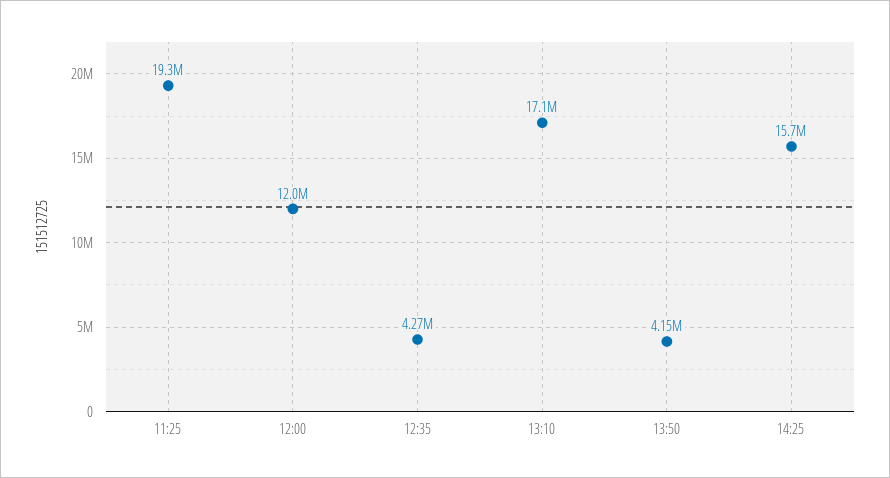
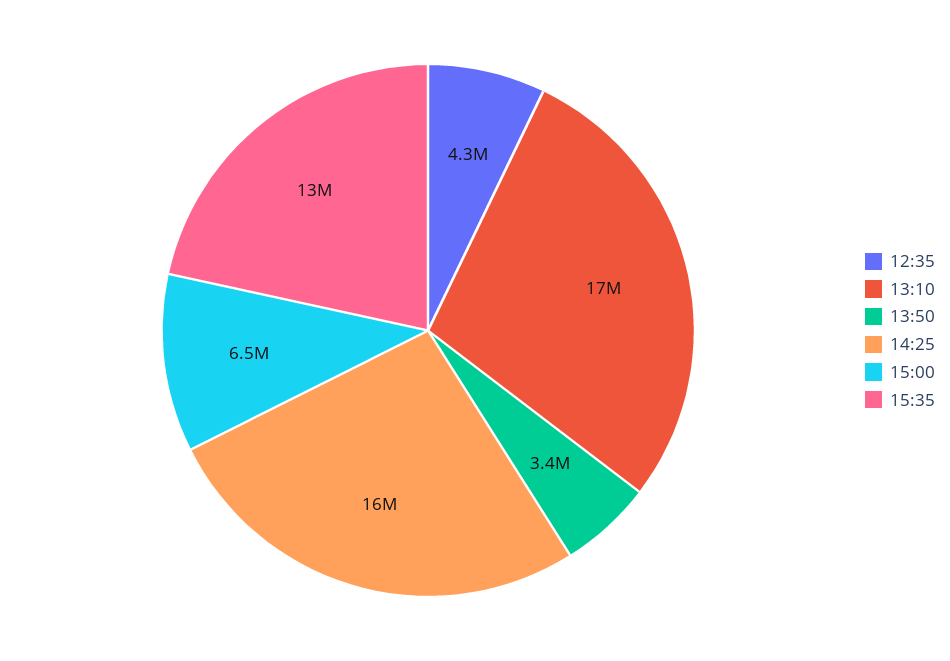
11:25: 19300000 -> none
12:00: 12000000 -> none
13:50: 4150000 -> 3400000
15:00: none -> 6500000
15:35: none -> 13000000

